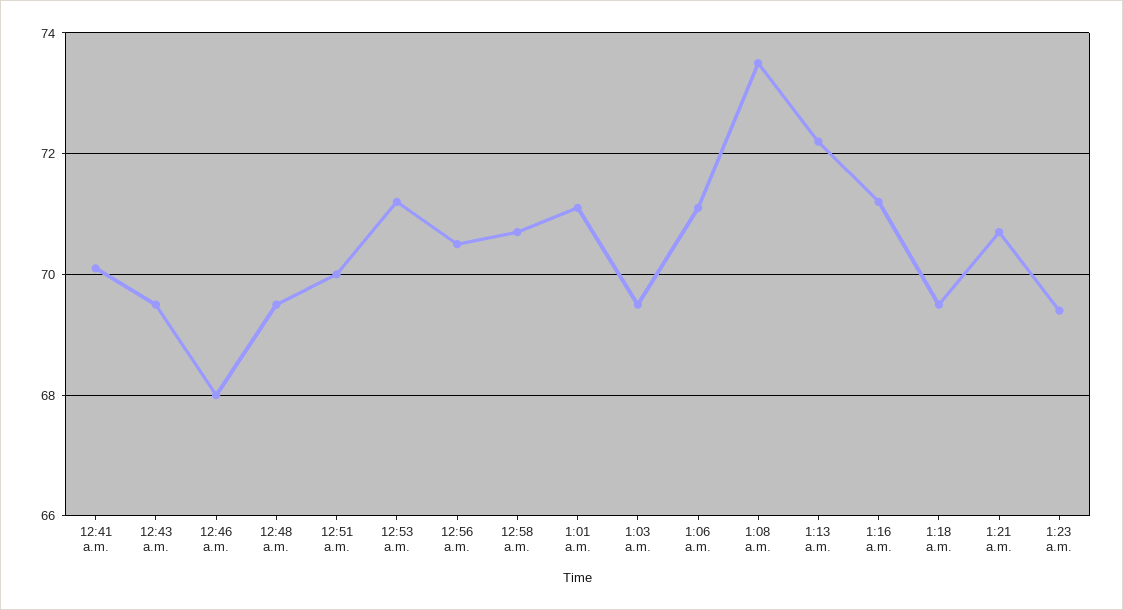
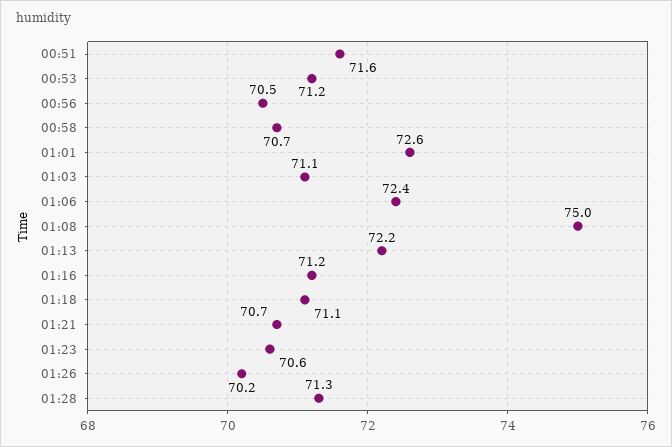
12:41 a.m.: 70 -> none
12:43 a.m.: 69.5 -> none
12:46 a.m.: 68 -> none
12:48 a.m.: 69.5 -> none
12:51 a.m.: 70 -> 71.6
1:01 a.m.: 71 -> 72.6
1:03 a.m.: 69.5 -> 71.1
1:06 a.m.: 71 -> 72.4
1:08 a.m.: 73.5 -> 75
1:18 a.m.: 69.5 -> 71.1
1:23 a.m.: 69.5 -> 70.6
01:26: none -> 70.2
01:28: none -> 71.3

